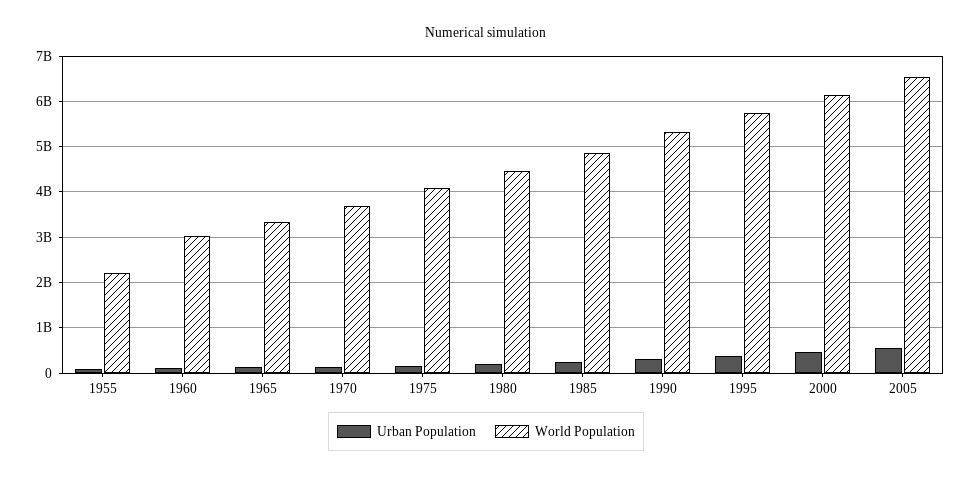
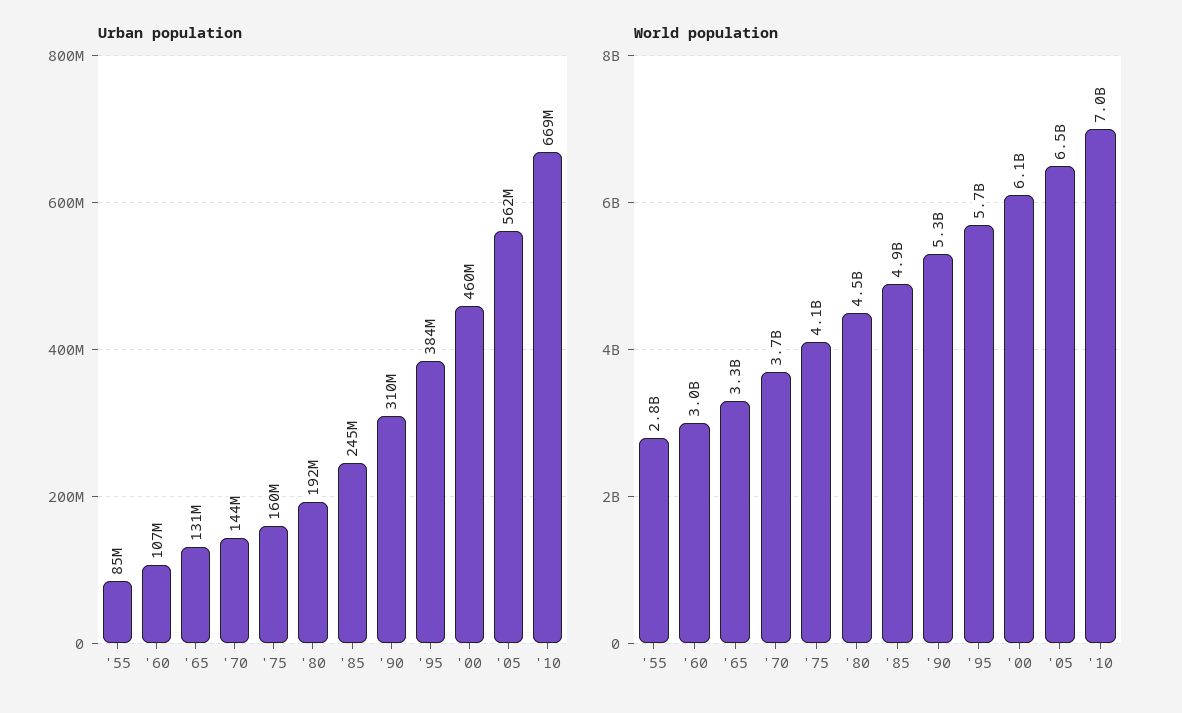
World Population, 1955: 2200000000 -> 2800000000
Urban Population, '10: none -> 669000000
World Population, '10: none -> 7000000000

